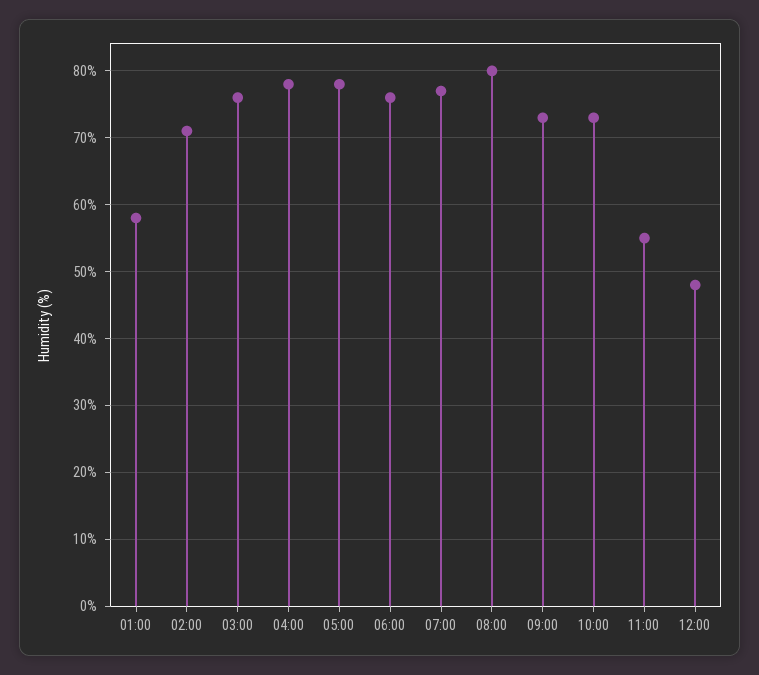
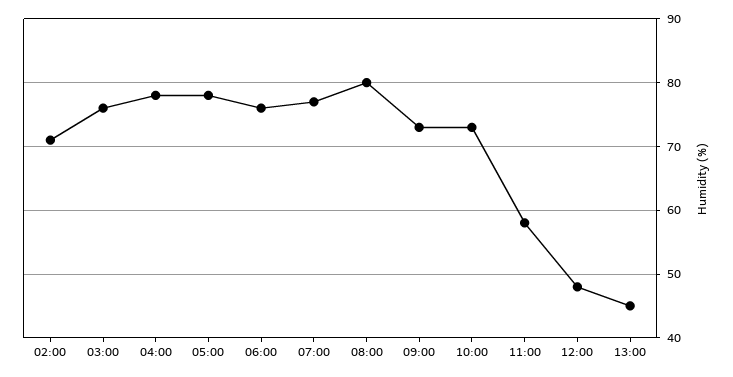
01:00: 58 -> none
11:00: 55 -> 58
13:00: none -> 45

